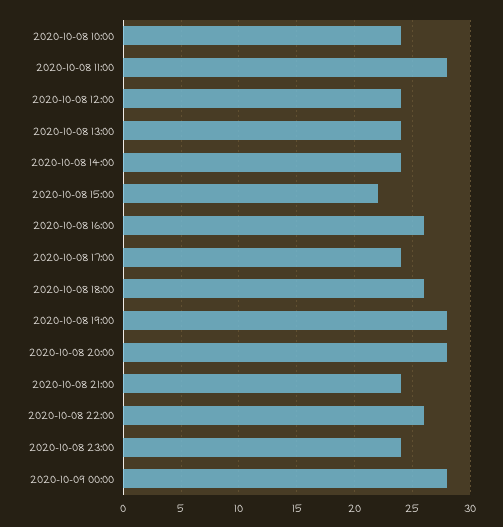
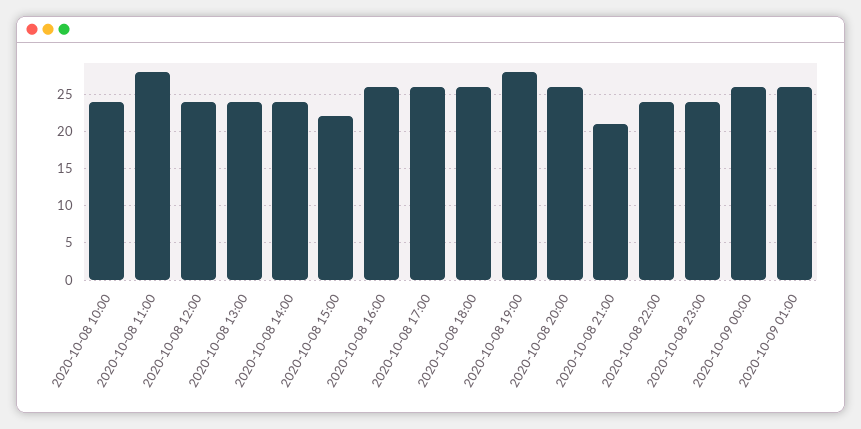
2020-10-08 17:00: 24 -> 26
2020-10-08 20:00: 28 -> 26
2020-10-08 21:00: 24 -> 21
2020-10-08 22:00: 26 -> 24
2020-10-09 00:00: 28 -> 26
2020-10-09 01:00: none -> 26

